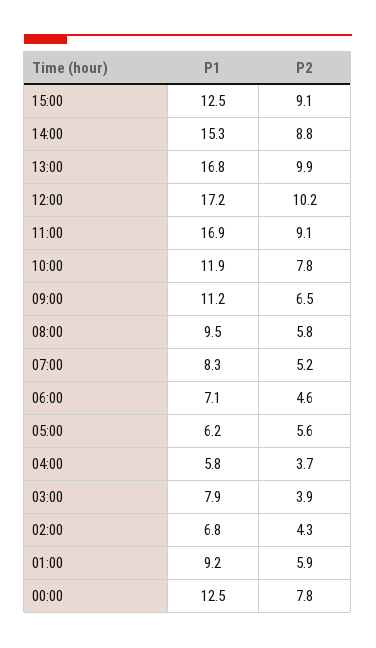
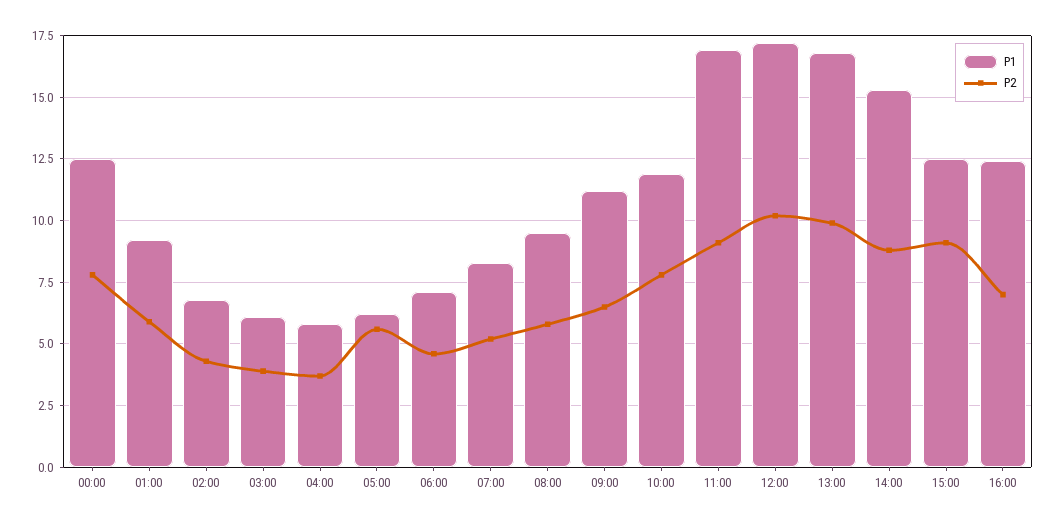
P1, 03:00: 7.9 -> 6
P1, 16:00: none -> 12.5
P2, 16:00: none -> 7

